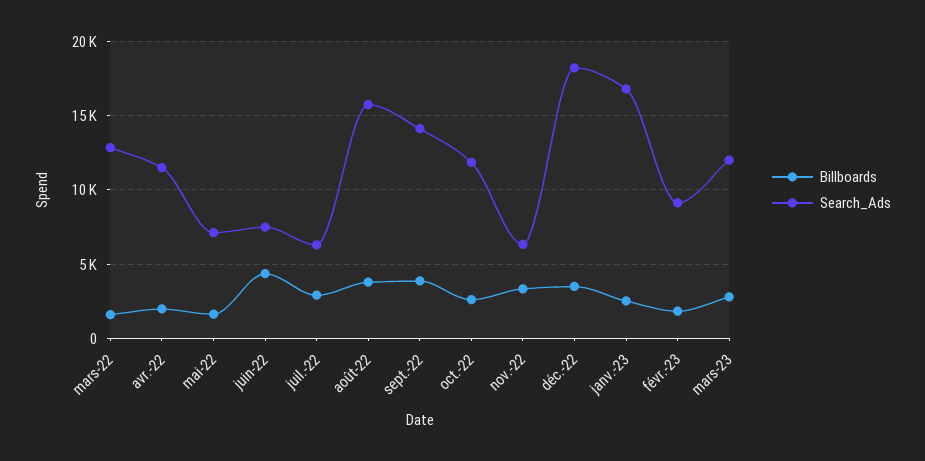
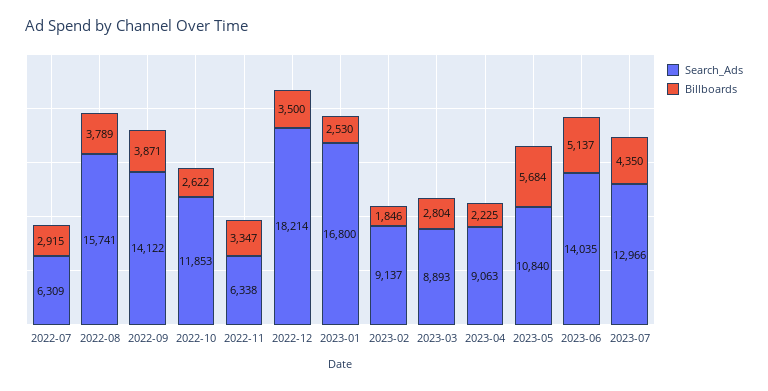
Billboards, mars-22: 1500 -> none
Search_Ads, mars-22: 13000 -> none
Billboards, avr.-22: 2000 -> none
Search_Ads, avr.-22: 11500 -> none
Billboards, mai-22: 1500 -> none
Search_Ads, mai-22: 7000 -> none
Billboards, juin-22: 4500 -> none
Search_Ads, juin-22: 7500 -> none
Search_Ads, mars-23: 12000 -> 8893
Search_Ads, 2023-04: none -> 9063
Billboards, 2023-04: none -> 2225
Search_Ads, 2023-05: none -> 10840
Billboards, 2023-05: none -> 5684
Search_Ads, 2023-06: none -> 14035
Billboards, 2023-06: none -> 5137
Search_Ads, 2023-07: none -> 12966
Billboards, 2023-07: none -> 4350

